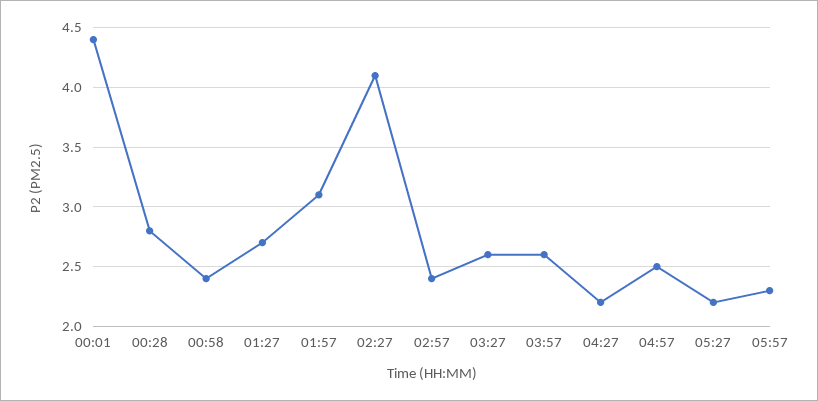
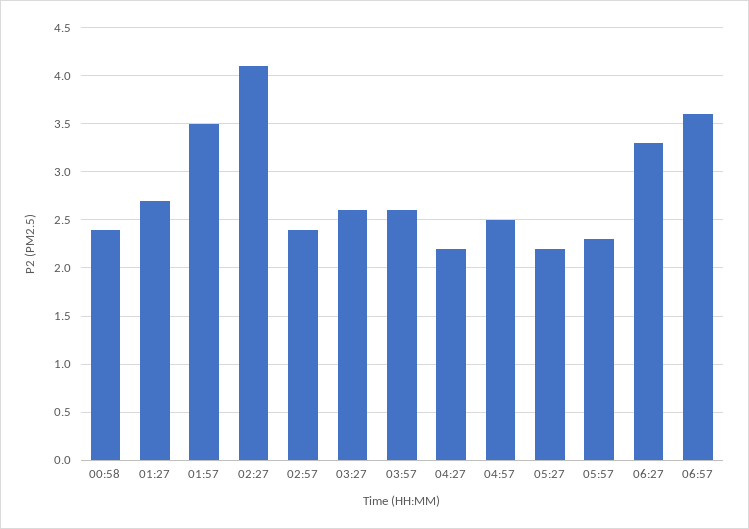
00:01: 4.4 -> none
00:28: 2.8 -> none
01:57: 3.1 -> 3.5
06:27: none -> 3.3
06:57: none -> 3.6

